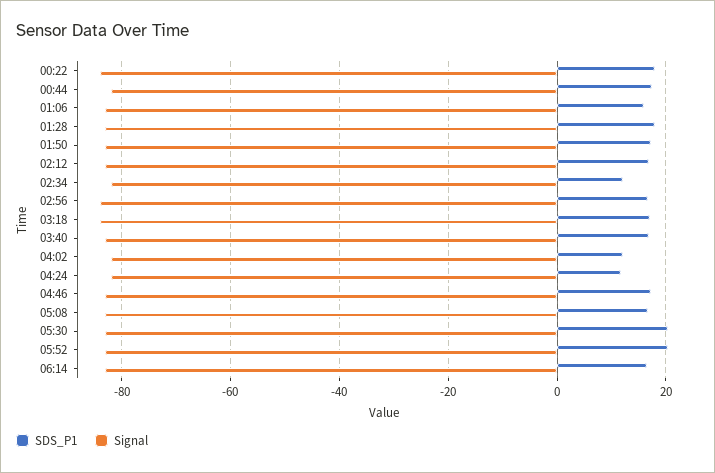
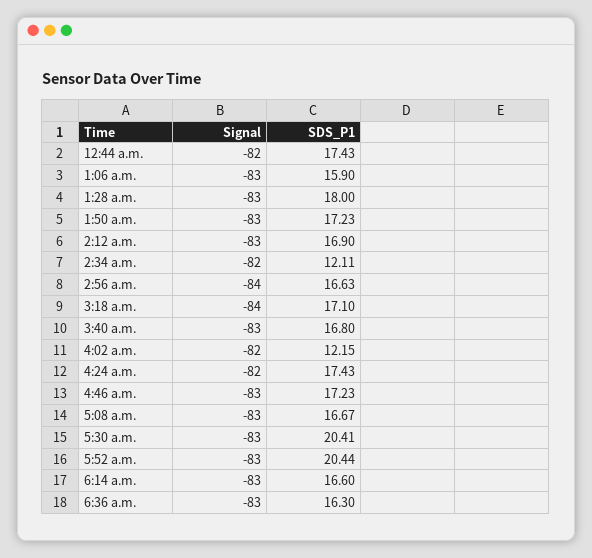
SDS_P1, 00:22: 18 -> none
Signal, 00:22: -84 -> none
SDS_P1, 04:24: 12 -> 17.43
Signal, 6:36 a.m.: none -> -83
SDS_P1, 6:36 a.m.: none -> 16.3

